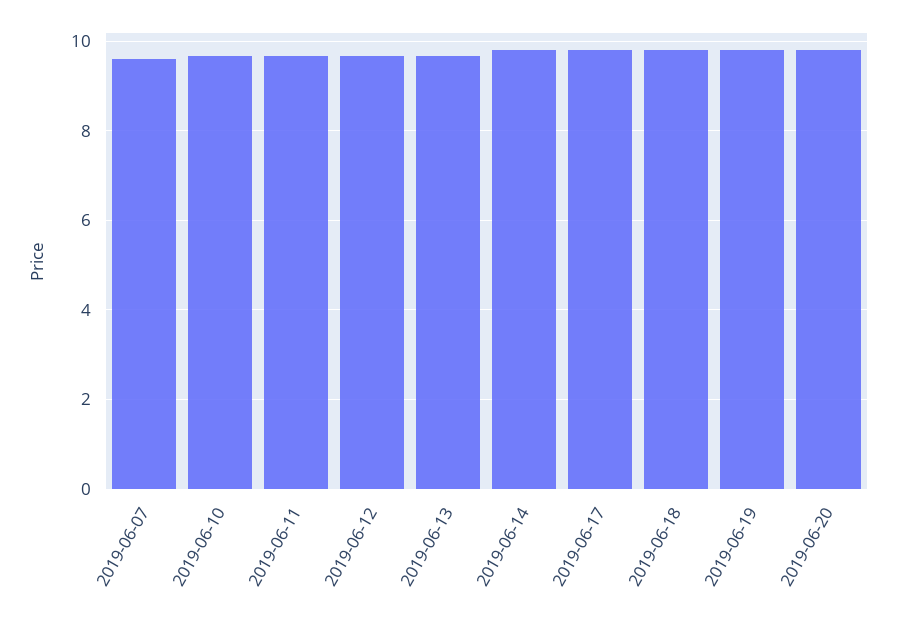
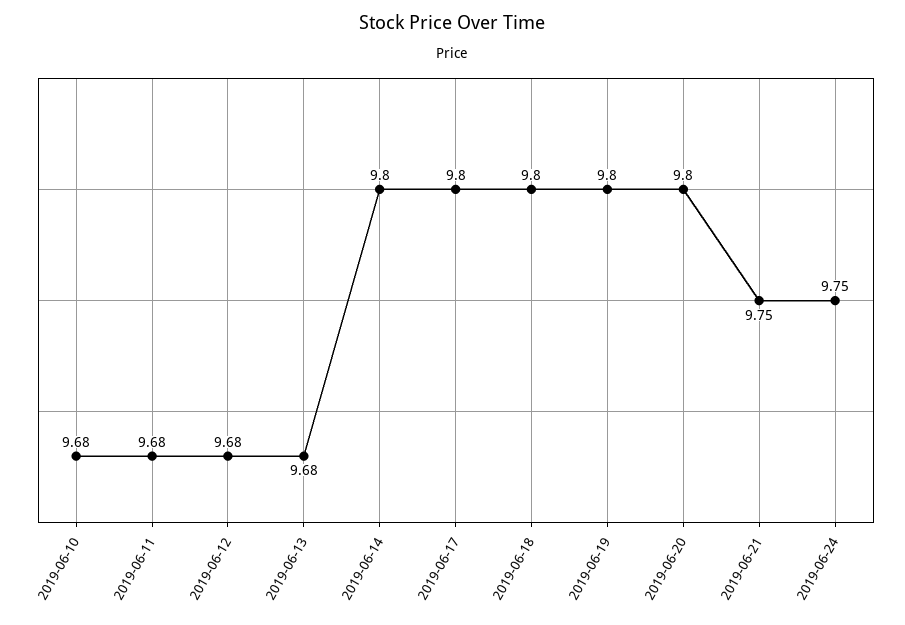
2019-06-07: 9.6 -> none
2019-06-21: none -> 9.75
2019-06-24: none -> 9.75

